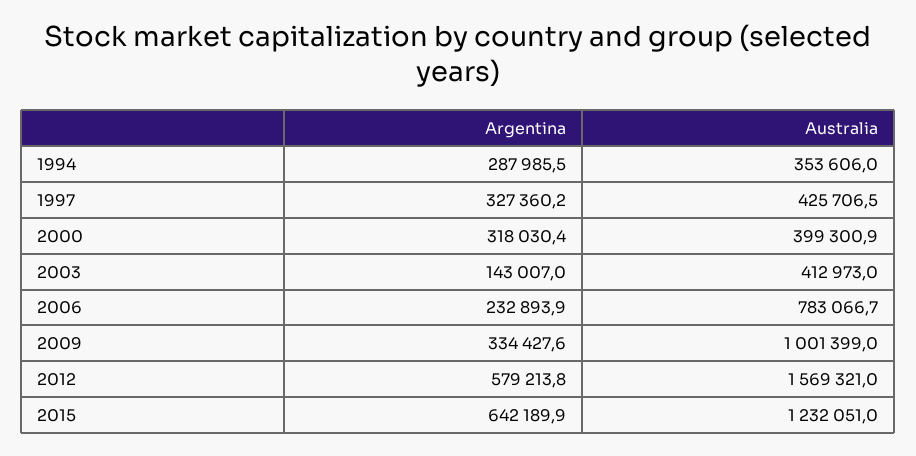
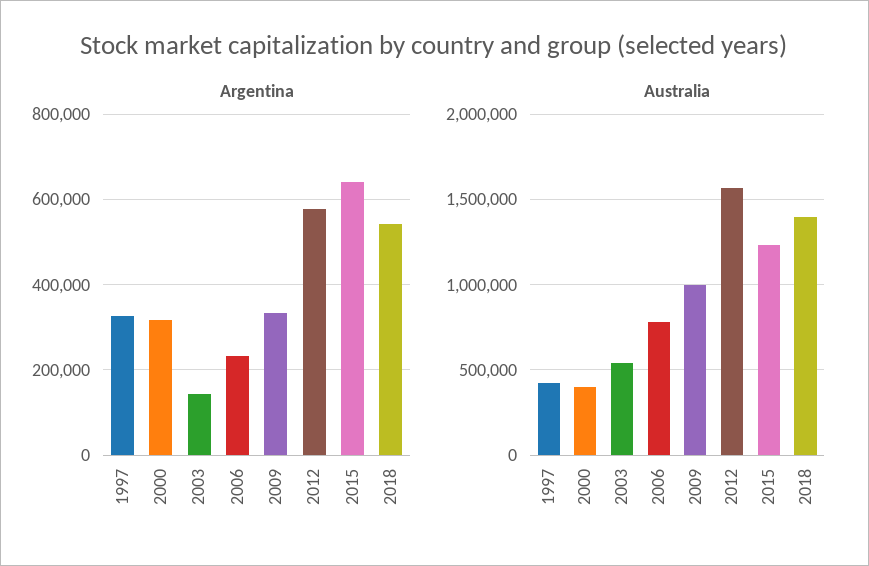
Argentina, 1994: 287985.5 -> none
Australia, 1994: 353606 -> none
Australia, 2003: 412973 -> 550000
Argentina, 2018: none -> 540000
Australia, 2018: none -> 1400000

